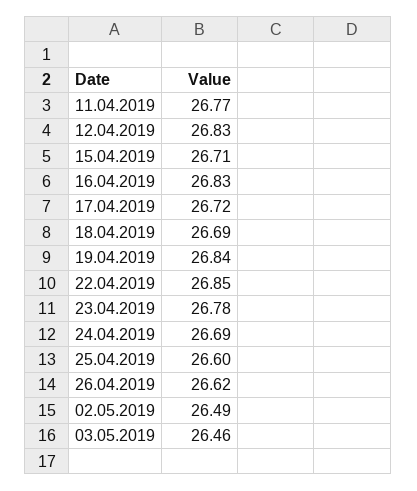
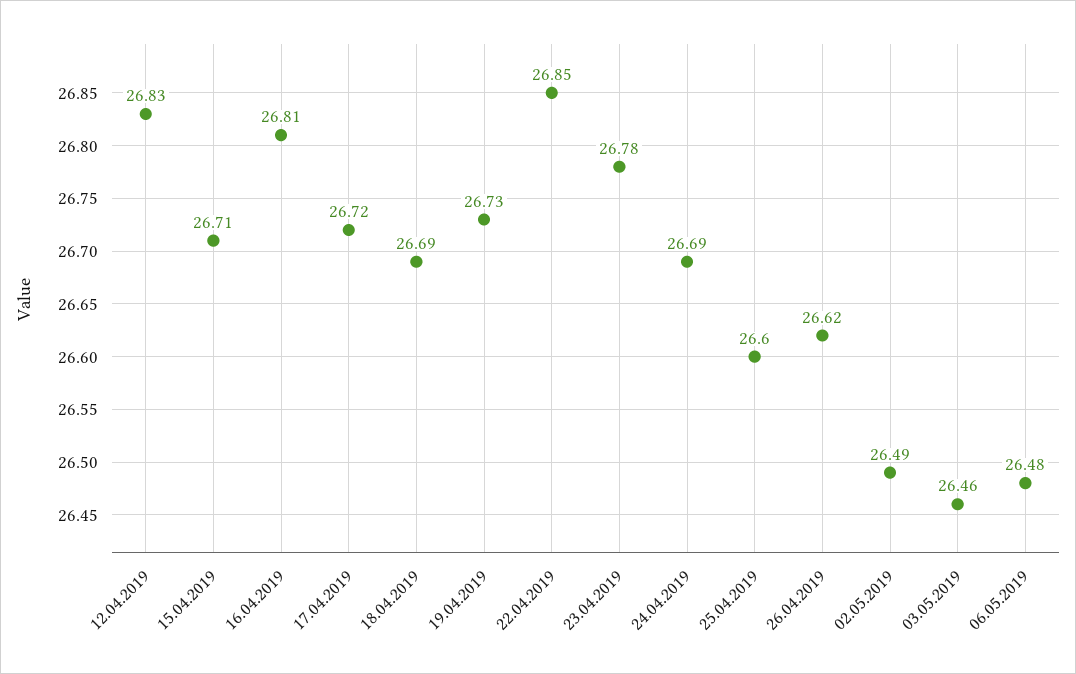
11.04.2019: 26.77 -> none
16.04.2019: 26.83 -> 26.81
19.04.2019: 26.84 -> 26.73
06.05.2019: none -> 26.48

